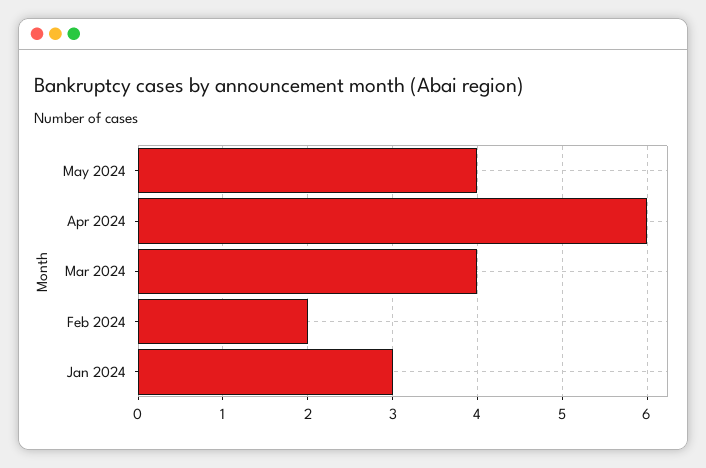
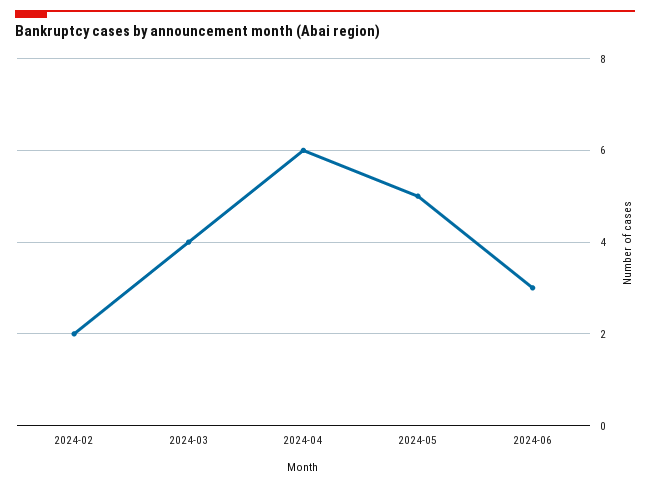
May 2024: 4 -> 5
Jan 2024: 3 -> none
2024-06: none -> 3

